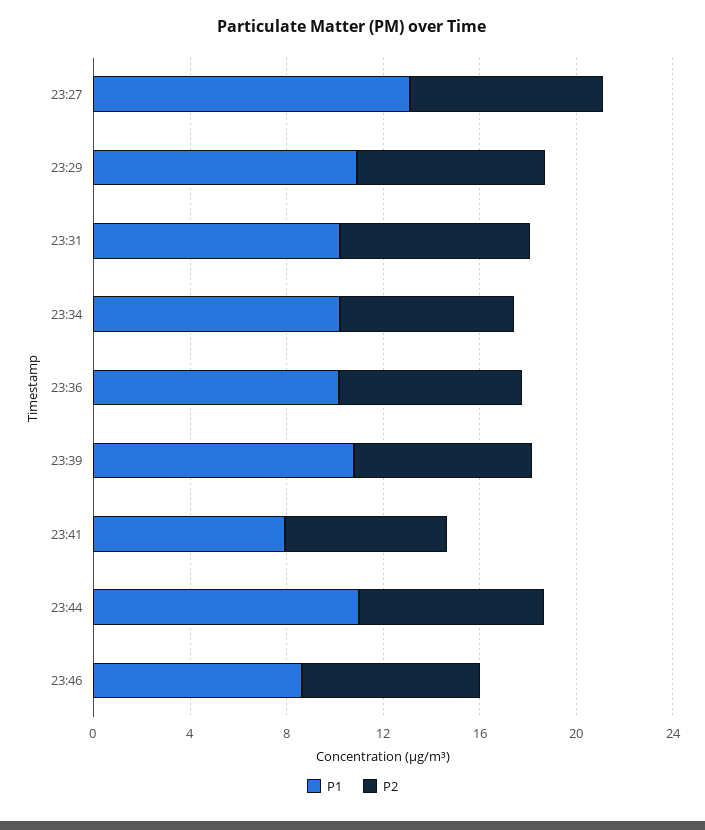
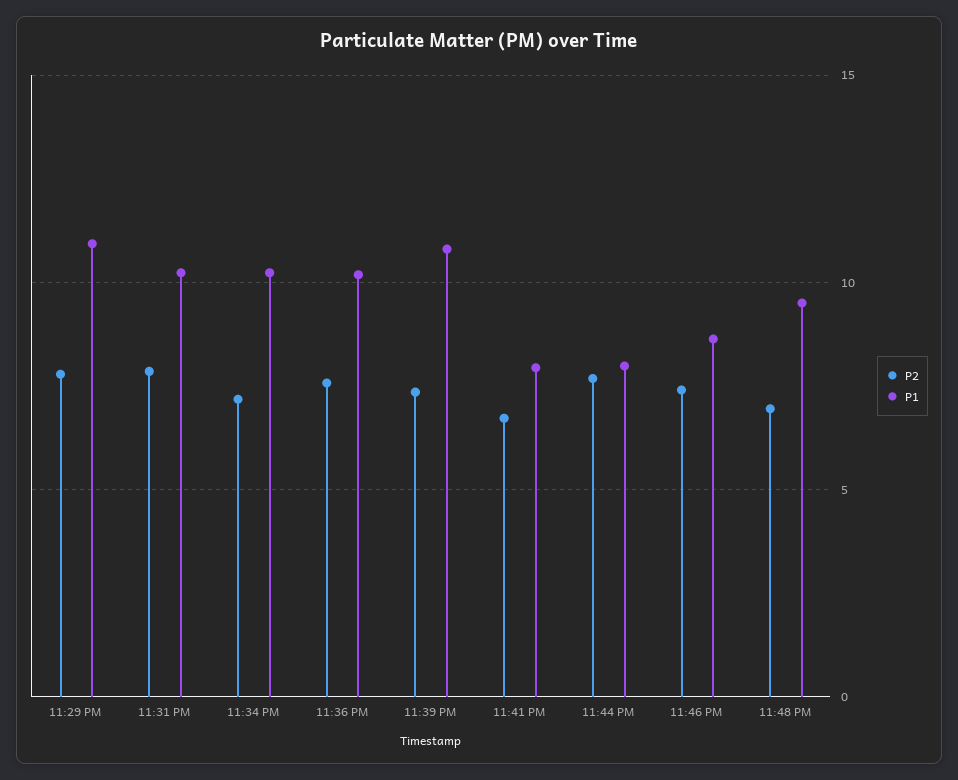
P1, 23:27: 13 -> none
P2, 23:27: 8 -> none
P1, 23:44: 11 -> 8
P2, 11:48 PM: none -> 7
P1, 11:48 PM: none -> 9.5

